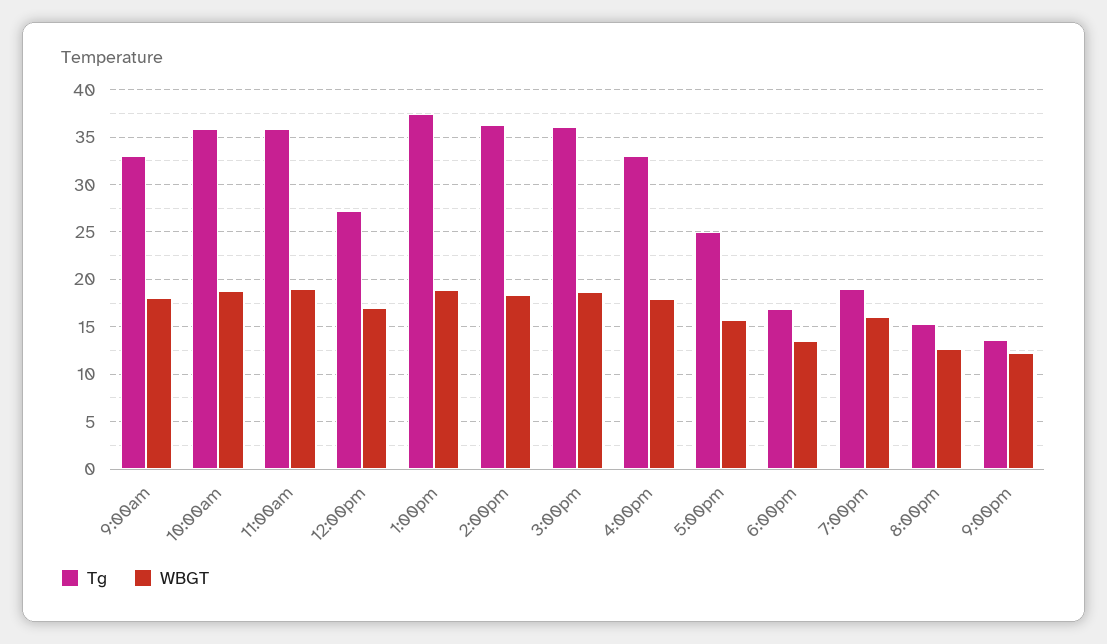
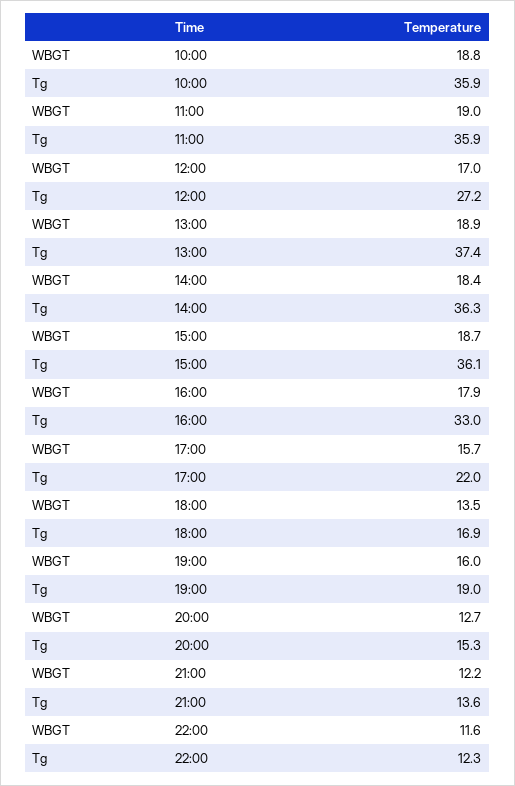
Tg, 9:00am: 33 -> none
WBGT, 9:00am: 18 -> none
Tg, 5:00pm: 25 -> 22
WBGT, 22:00: none -> 11.6
Tg, 22:00: none -> 12.3

